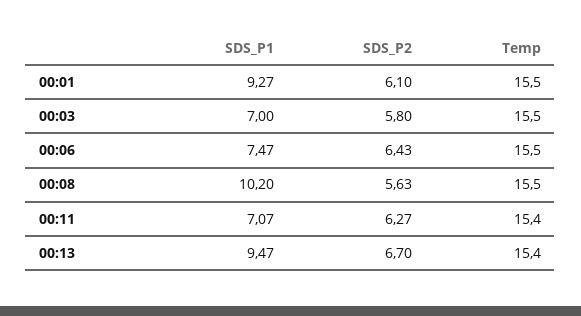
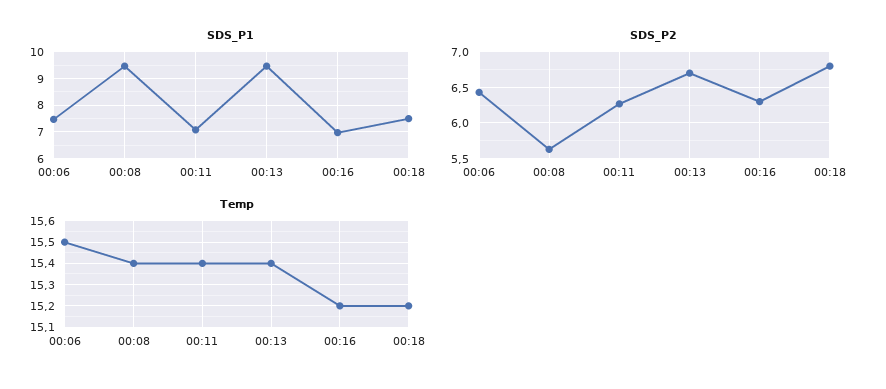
SDS_P1, 00:01: 9.27 -> none
SDS_P2, 00:01: 6.1 -> none
Temp, 00:01: 15.5 -> none
SDS_P1, 00:03: 7 -> none
SDS_P2, 00:03: 5.8 -> none
Temp, 00:03: 15.5 -> none
SDS_P1, 00:08: 10.2 -> 9.5
Temp, 00:08: 15.5 -> 15.4
SDS_P1, 00:16: none -> 7
SDS_P1, 00:18: none -> 7.5
SDS_P2, 00:16: none -> 6.3
SDS_P2, 00:18: none -> 6.8
Temp, 00:16: none -> 15.2
Temp, 00:18: none -> 15.2

